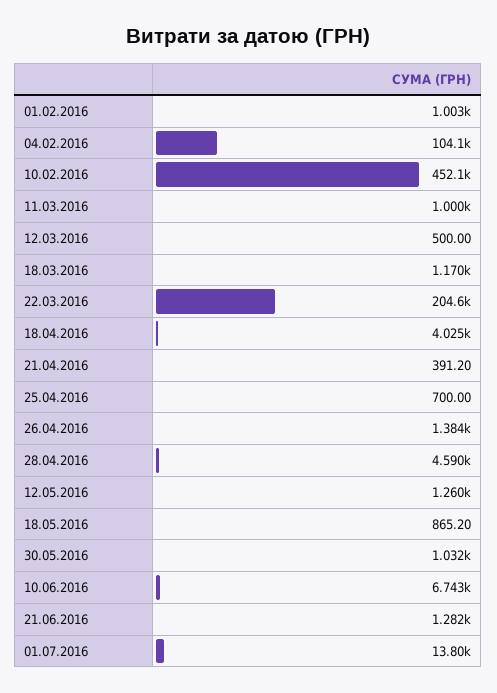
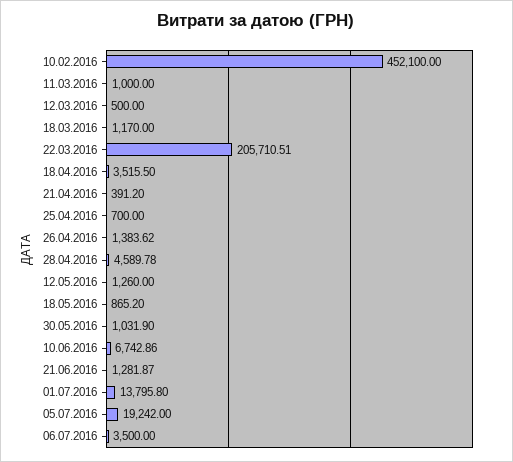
01.02.2016: 1003 -> none
04.02.2016: 104100 -> none
22.03.2016: 204600 -> 205710.51
18.04.2016: 4025 -> 3515.5
05.07.2016: none -> 19242
06.07.2016: none -> 3500

